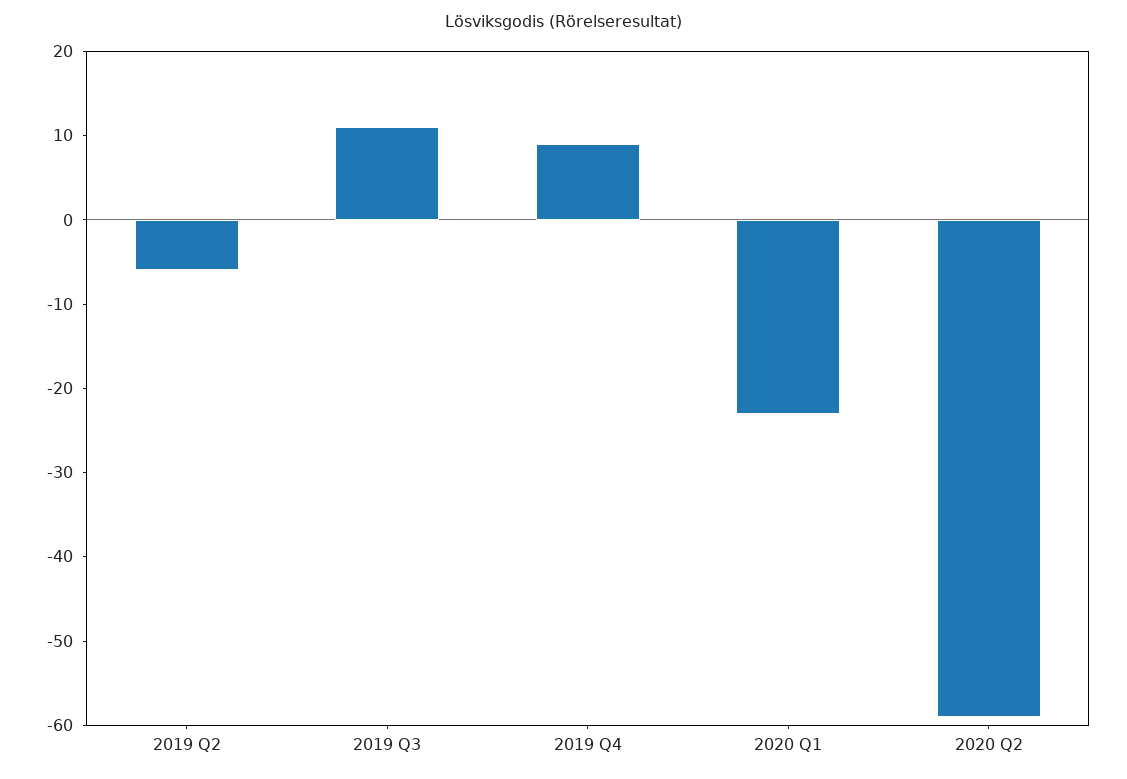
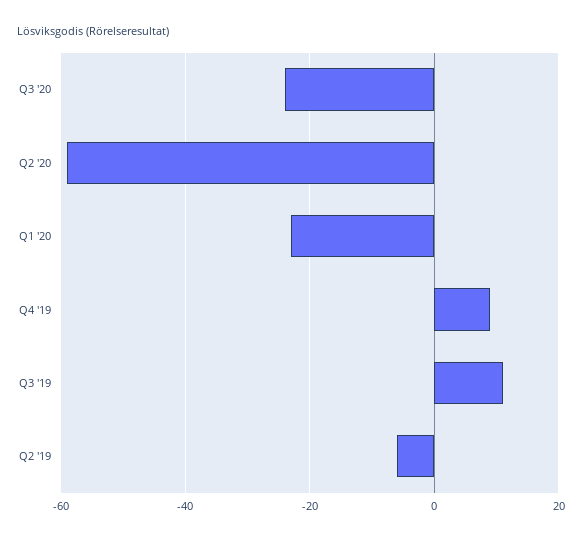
Q3 '20: none -> -25

